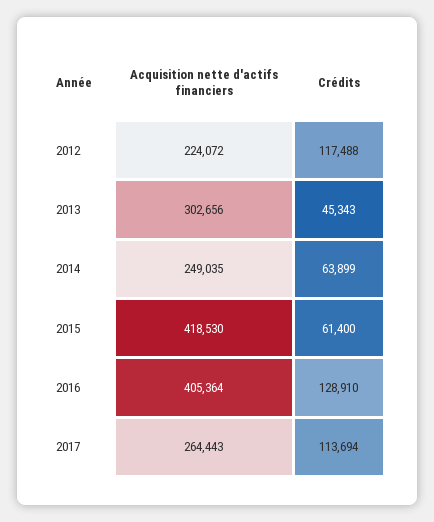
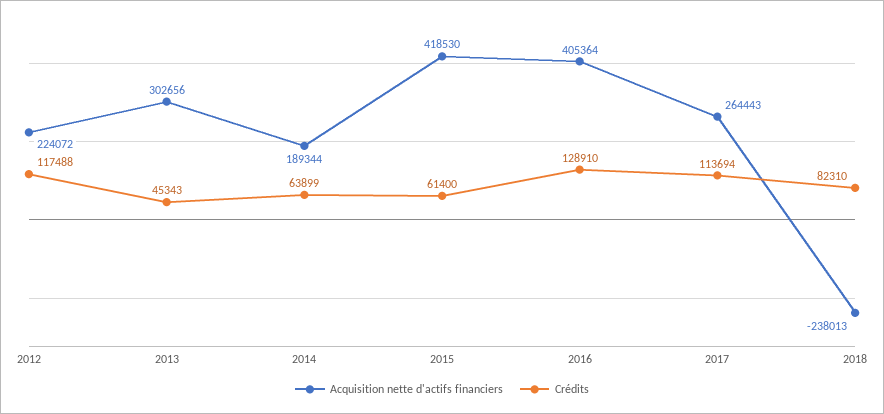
Acquisition nette d'actifs financiers, 2014: 249035 -> 189344
Acquisition nette d'actifs financiers, 2018: none -> -238013
Crédits, 2018: none -> 82310

